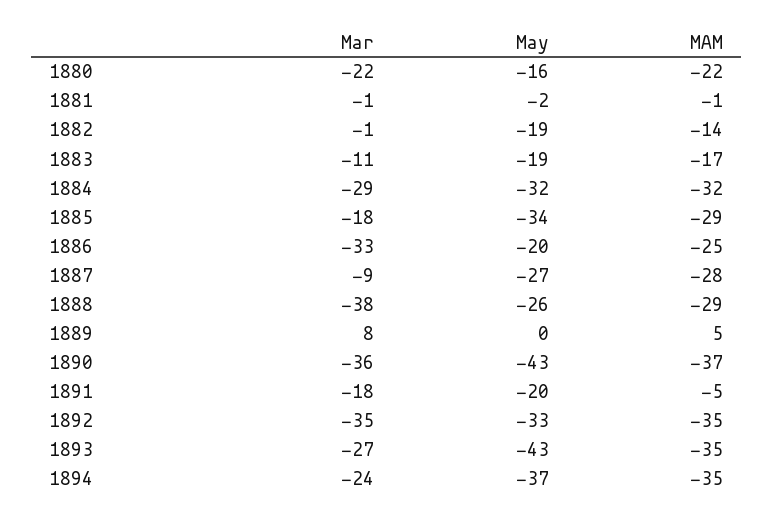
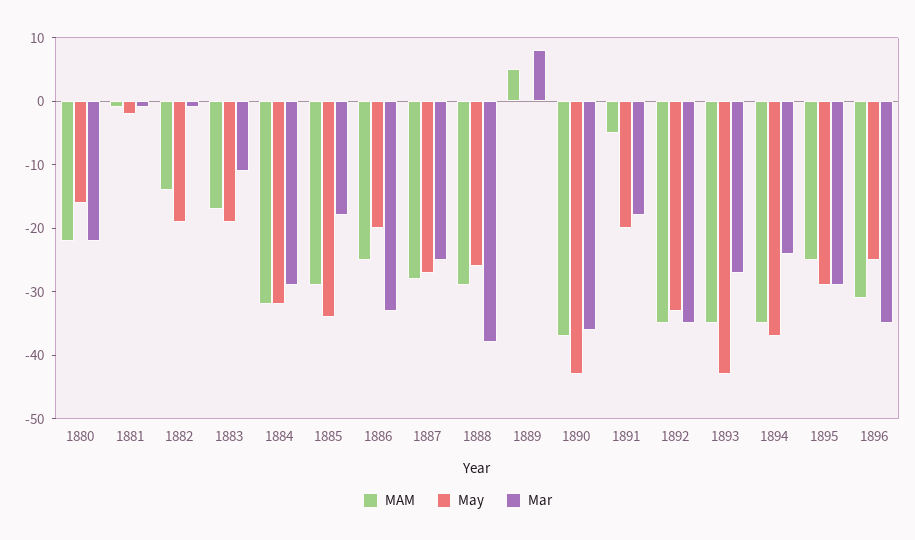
Mar, 1887: -9 -> -25
MAM, 1895: none -> -25
May, 1895: none -> -30
Mar, 1895: none -> -30
MAM, 1896: none -> -30
May, 1896: none -> -25
Mar, 1896: none -> -35

